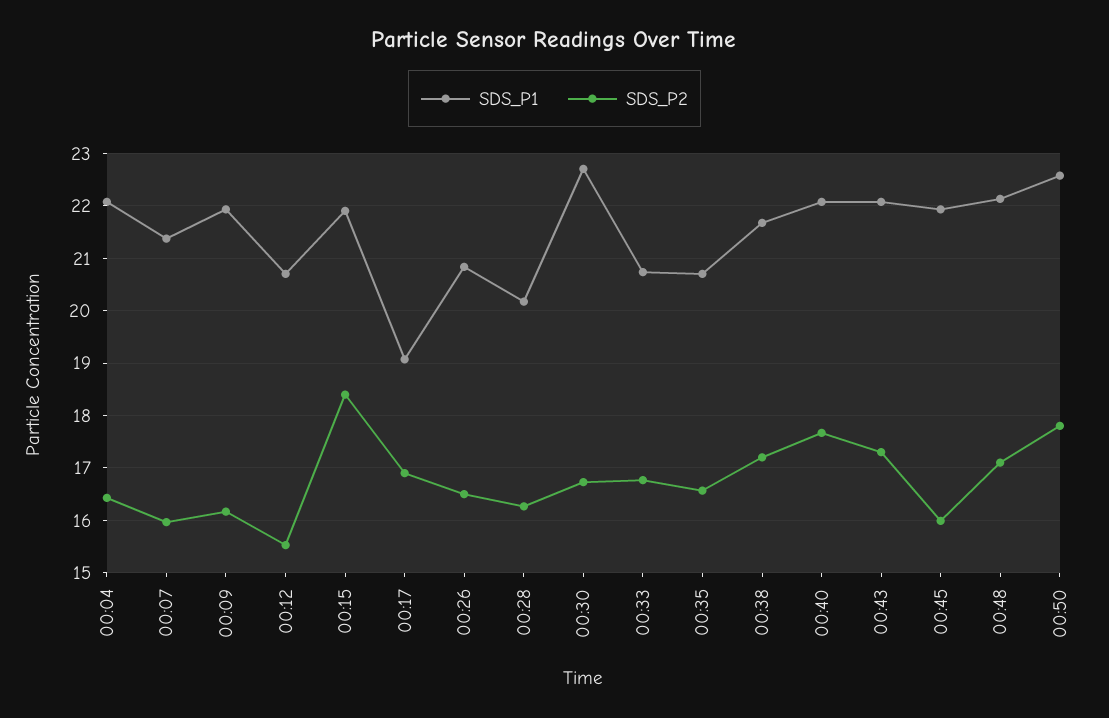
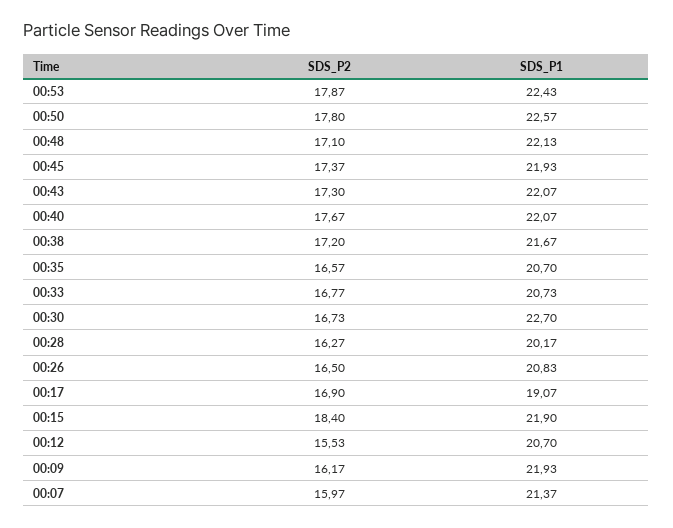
SDS_P1, 00:04: 22 -> none
SDS_P2, 00:04: 16.4 -> none
SDS_P2, 00:45: 16 -> 17.37
SDS_P2, 00:53: none -> 17.87
SDS_P1, 00:53: none -> 22.43

